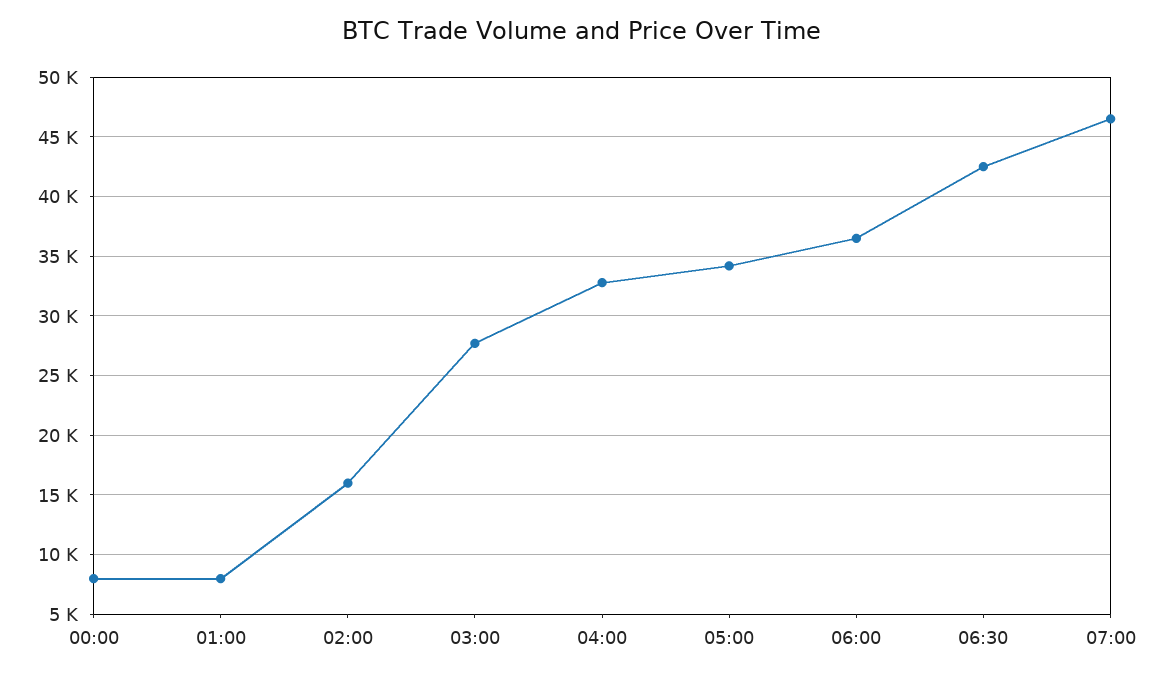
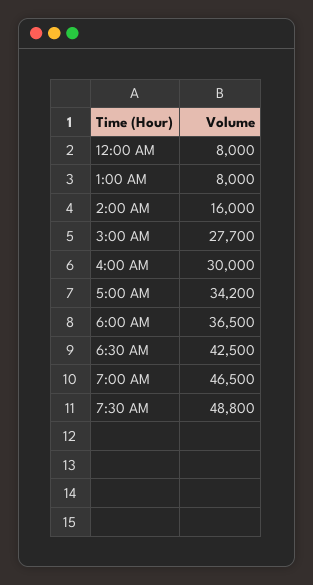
04:00: 33000 -> 30000
7:30 AM: none -> 48800

